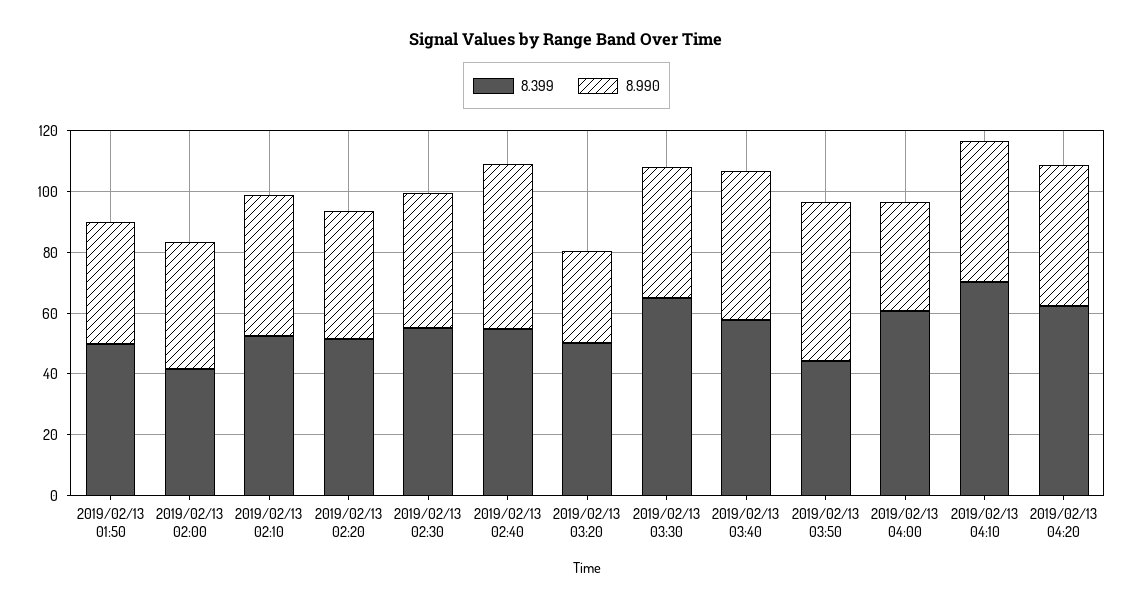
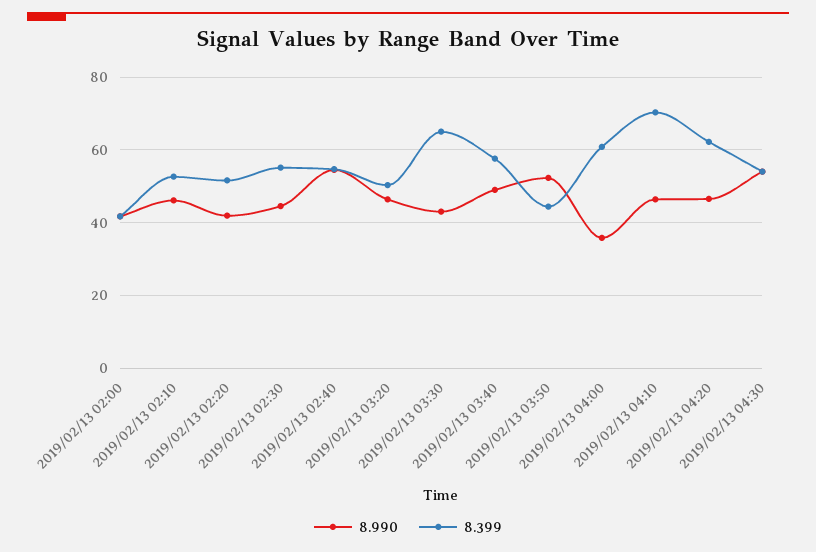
8.399, 2019/02/13 01:50: 50 -> none
8.990, 2019/02/13 01:50: 40 -> none
8.990, 2019/02/13 03:20: 30 -> 46
8.990, 2019/02/13 04:30: none -> 54
8.399, 2019/02/13 04:30: none -> 54

